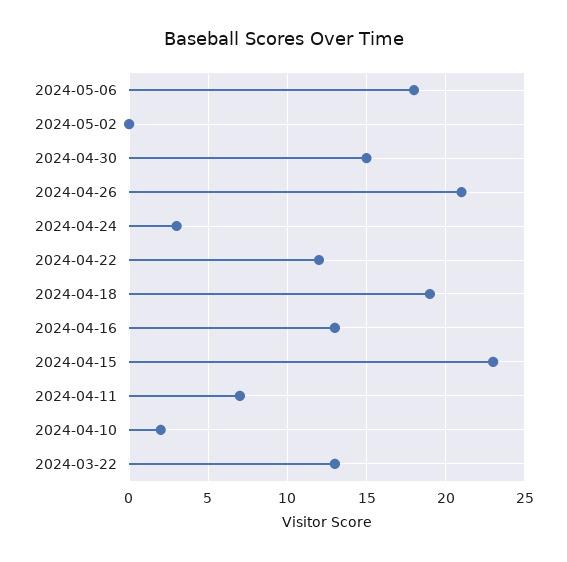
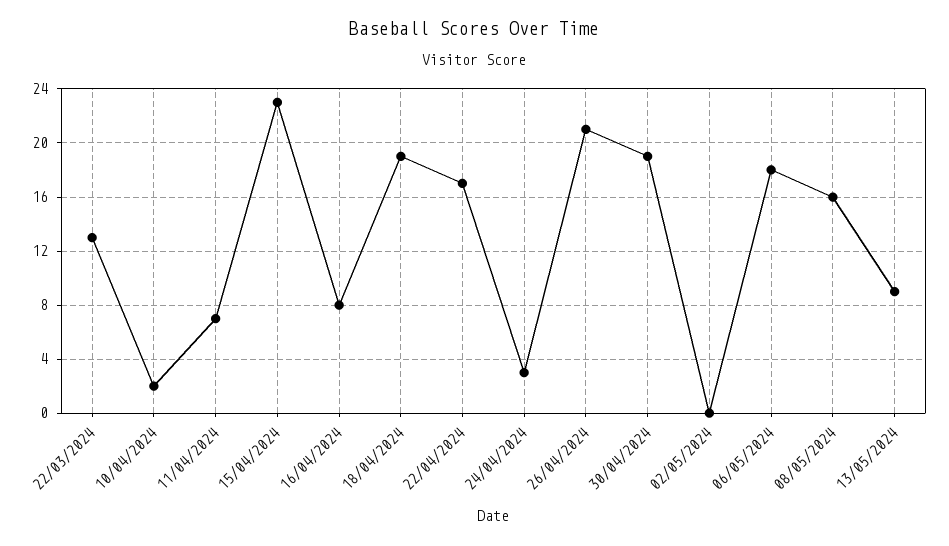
2024-04-30: 15 -> 19
2024-04-22: 12 -> 17
2024-04-16: 13 -> 8
08/05/2024: none -> 16
13/05/2024: none -> 9

